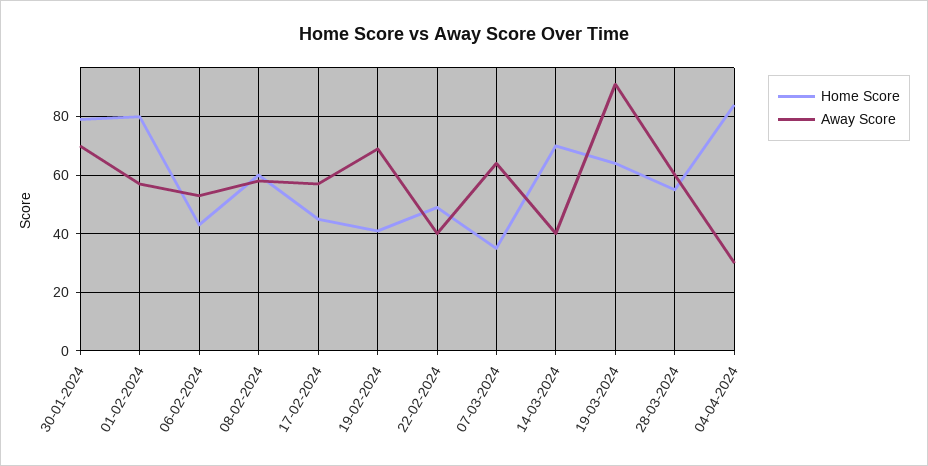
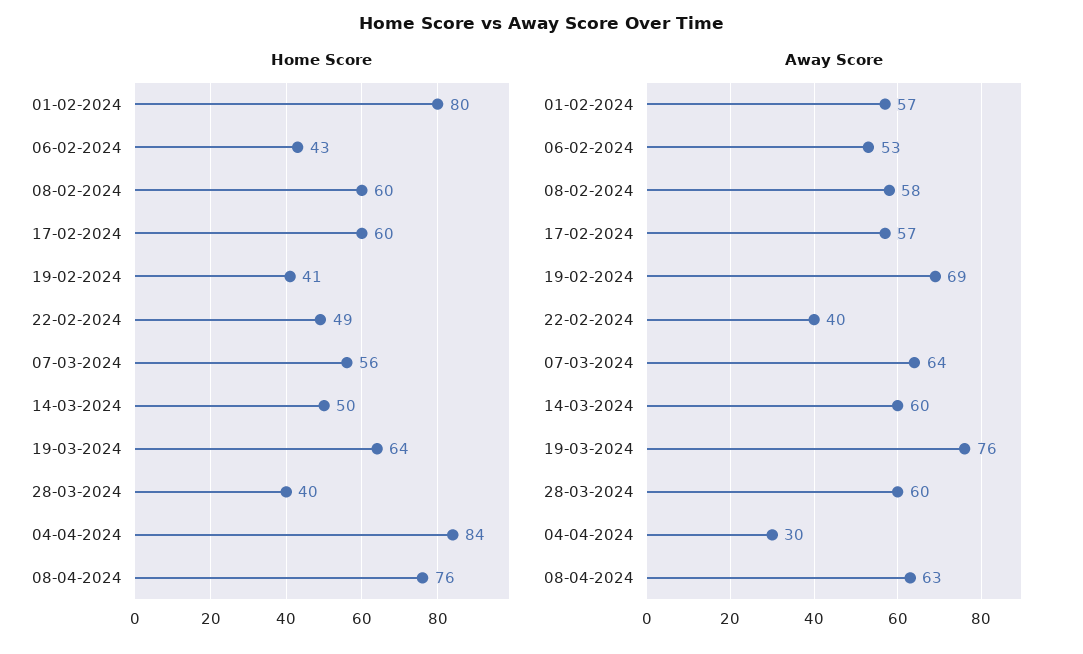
Home Score, 30-01-2024: 80 -> none
Away Score, 30-01-2024: 70 -> none
Home Score, 17-02-2024: 45 -> 60
Home Score, 07-03-2024: 35 -> 56
Home Score, 14-03-2024: 70 -> 50
Away Score, 14-03-2024: 40 -> 60
Away Score, 19-03-2024: 90 -> 76
Home Score, 28-03-2024: 55 -> 40
Home Score, 08-04-2024: none -> 76
Away Score, 08-04-2024: none -> 63

